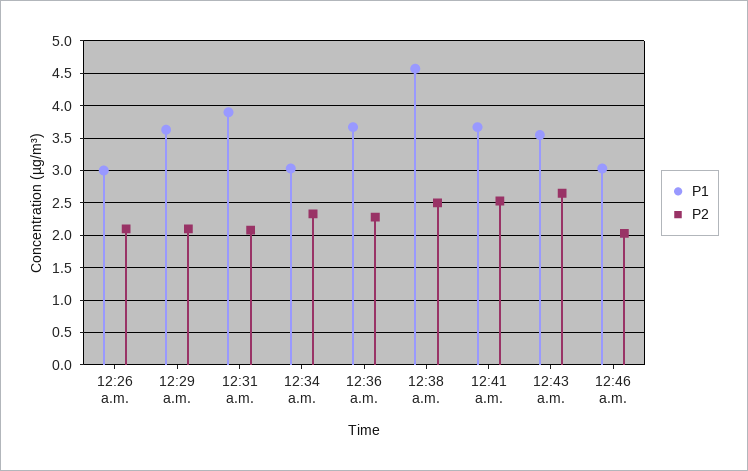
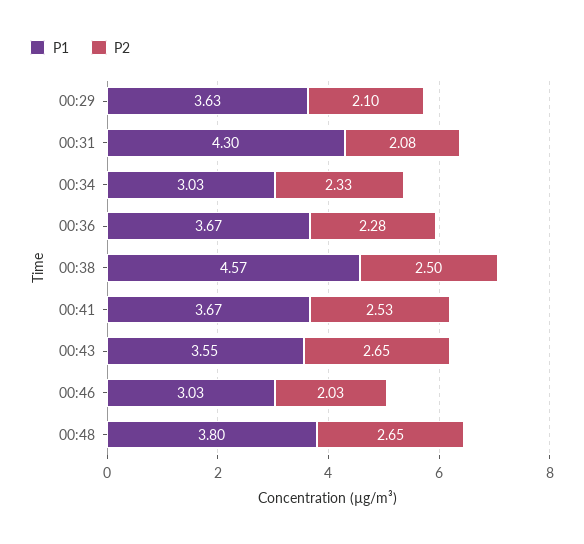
P1, 12:26 a.m.: 3 -> none
P2, 12:26 a.m.: 2.1 -> none
P1, 12:31 a.m.: 3.9 -> 4.3
P1, 00:48: none -> 3.8
P2, 00:48: none -> 2.65

